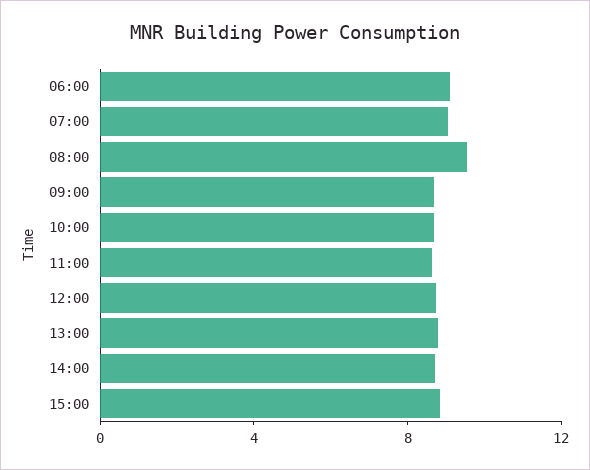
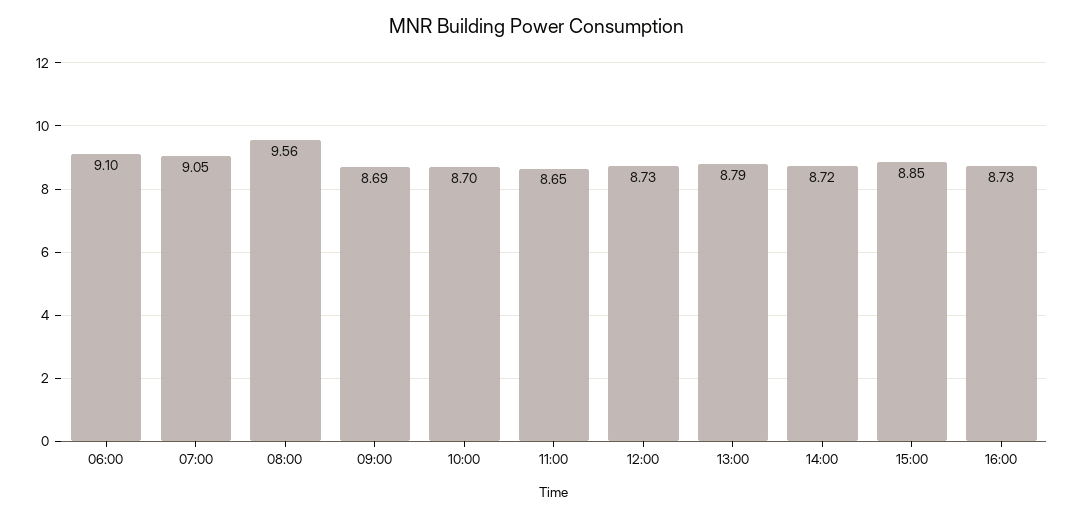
16:00: none -> 8.73

